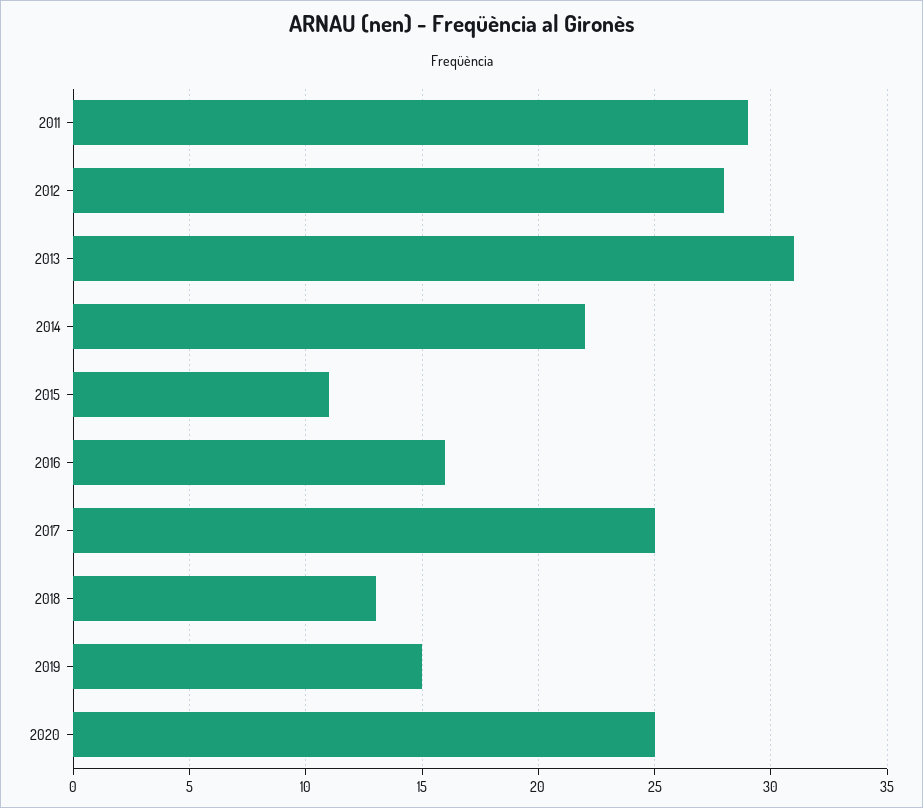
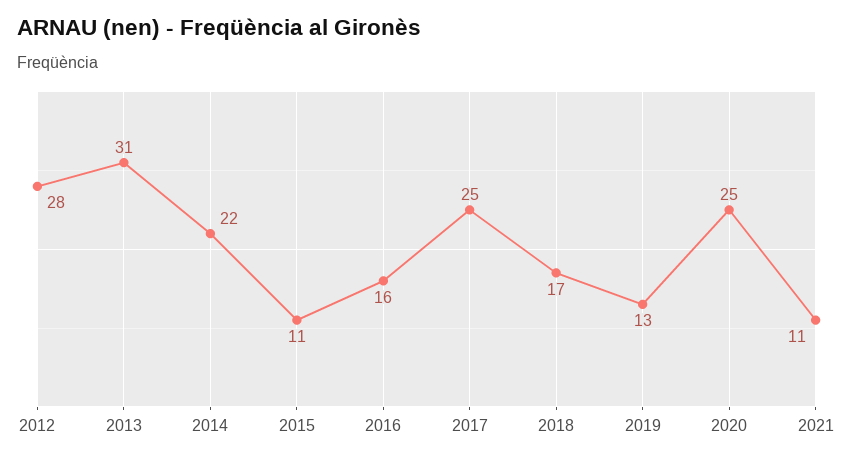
2011: 29 -> none
2018: 13 -> 17
2019: 15 -> 13
2021: none -> 11

